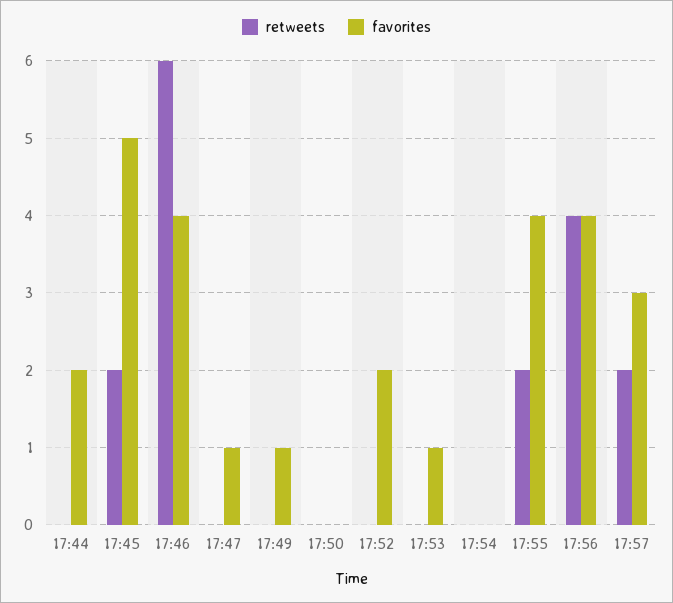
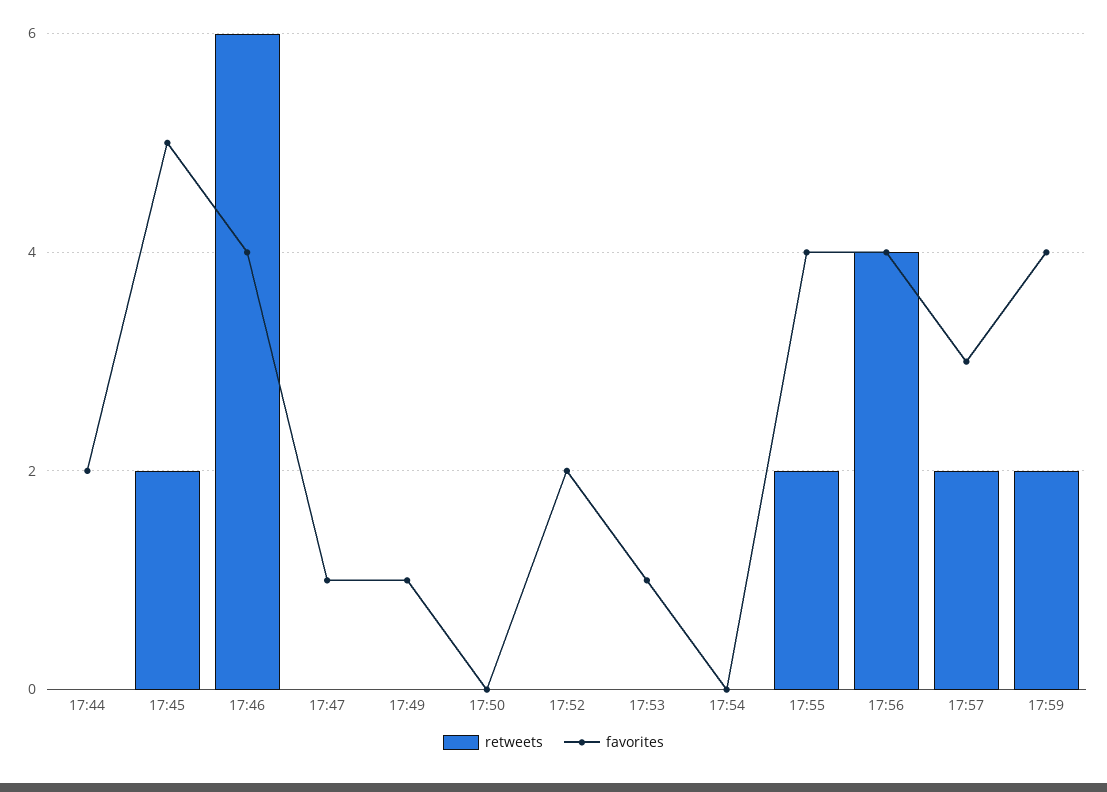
retweets, 17:59: none -> 2
favorites, 17:59: none -> 4

